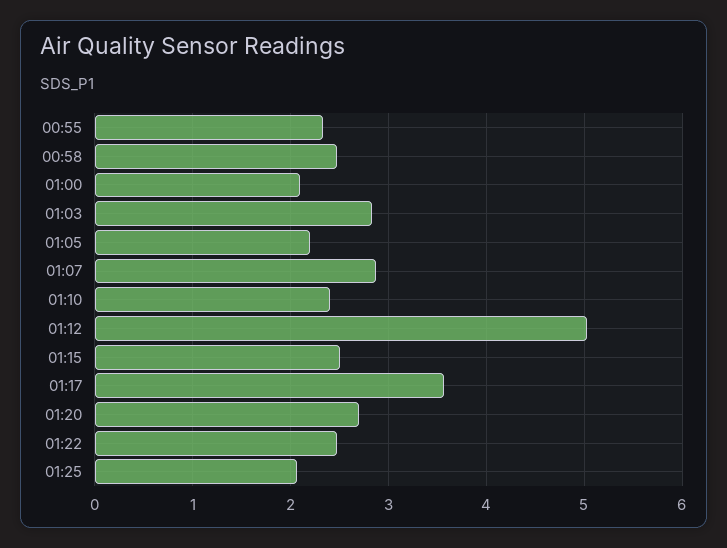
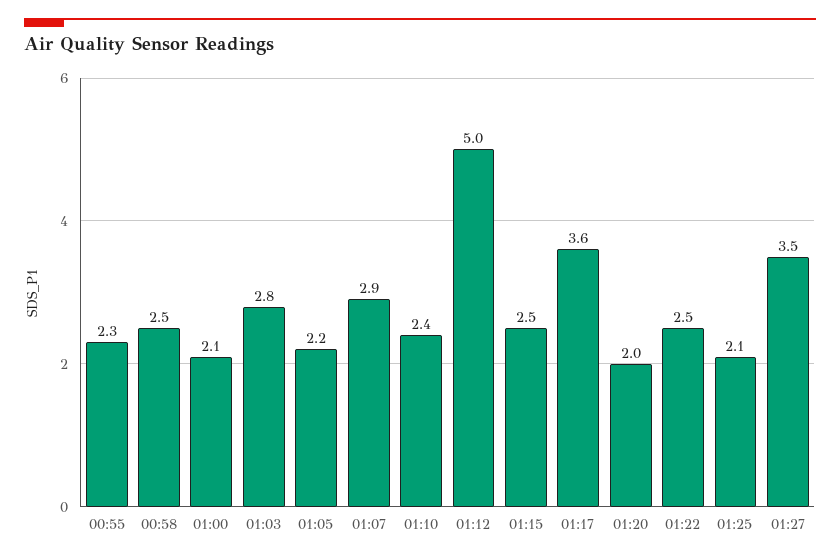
01:20: 2.7 -> 2
01:27: none -> 3.5

